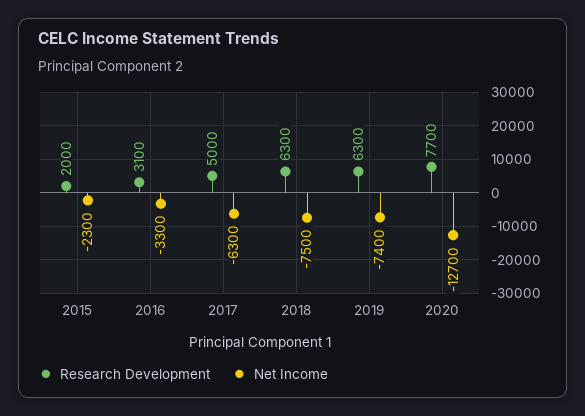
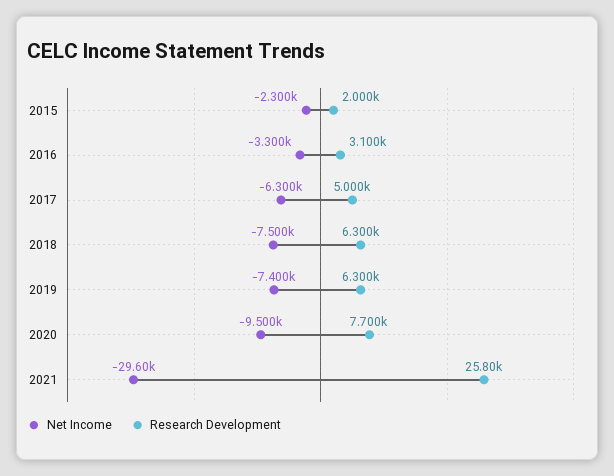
Net Income, 2020: -12700 -> -9500
Net Income, 2021: none -> -29600
Research Development, 2021: none -> 25800

